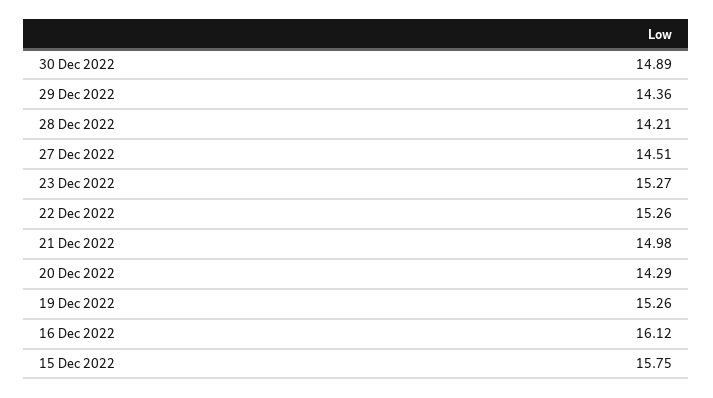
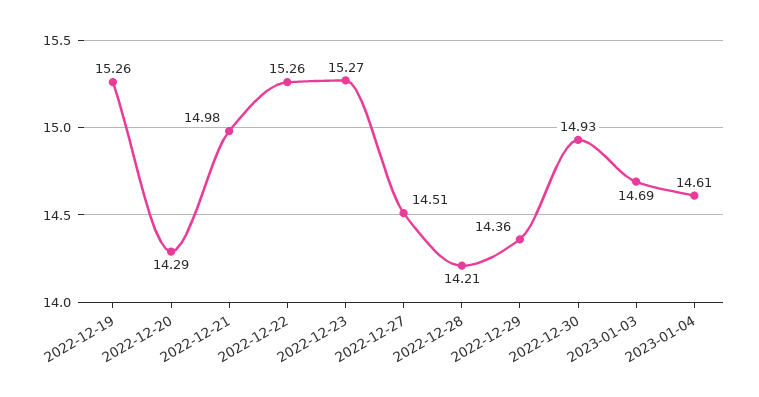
30 Dec 2022: 14.89 -> 14.93
16 Dec 2022: 16.12 -> none
15 Dec 2022: 15.75 -> none
2023-01-03: none -> 14.69
2023-01-04: none -> 14.61

